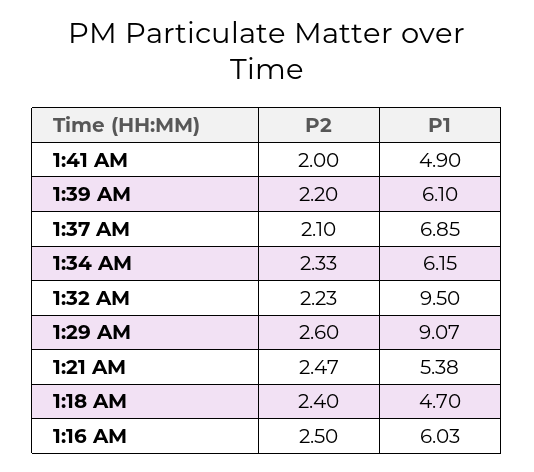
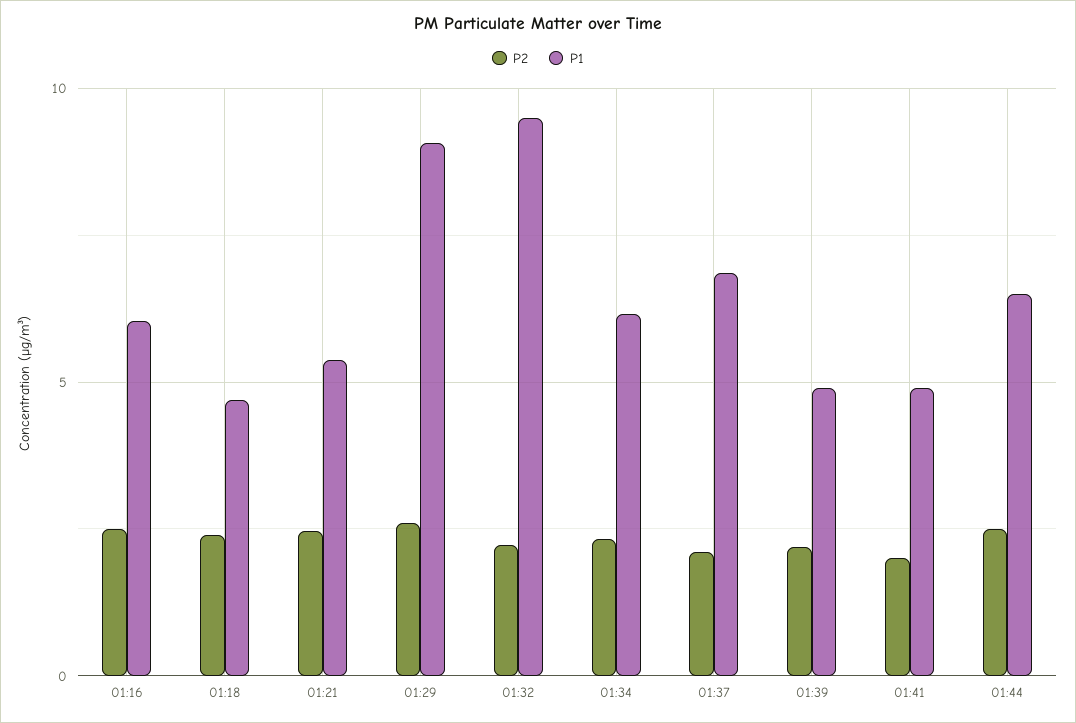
P1, 1:39 AM: 6.1 -> 5
P2, 01:44: none -> 2.5
P1, 01:44: none -> 6.5

